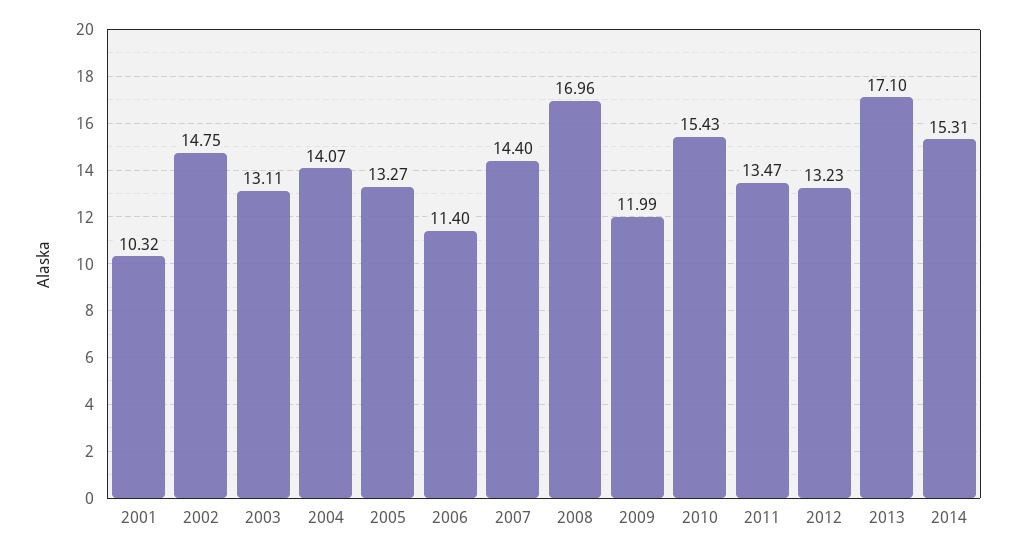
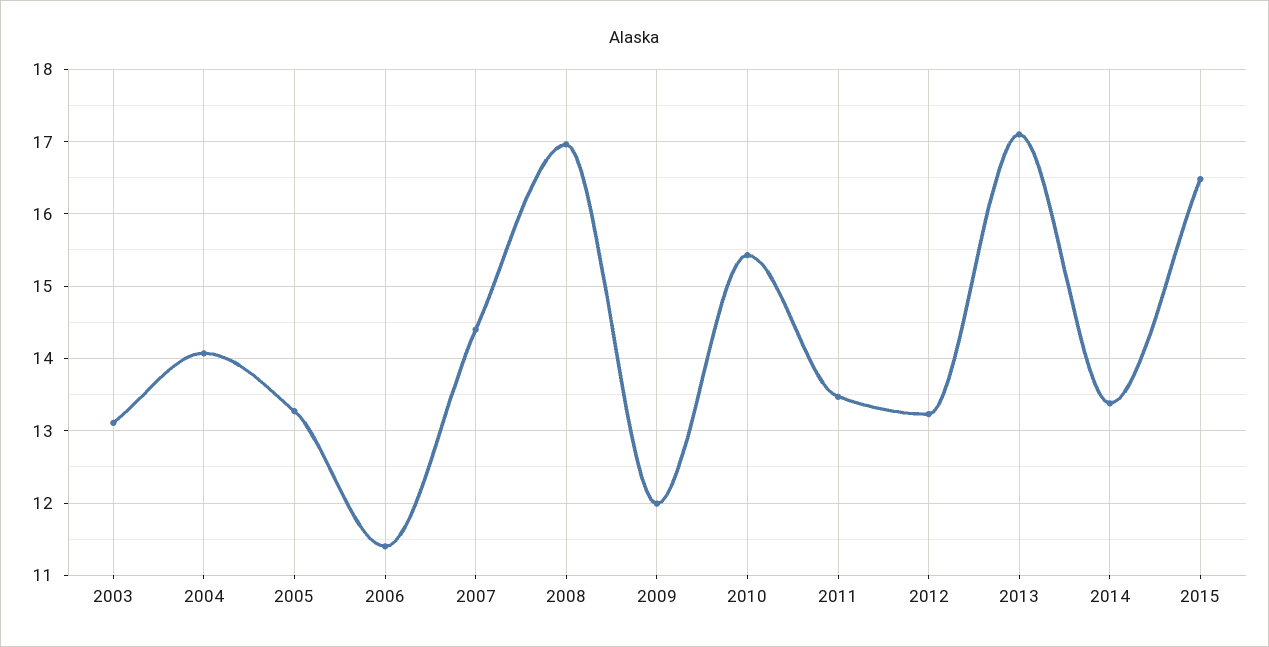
2001: 10.32 -> none
2002: 14.75 -> none
2014: 15.31 -> 13.4
2015: none -> 16.5

